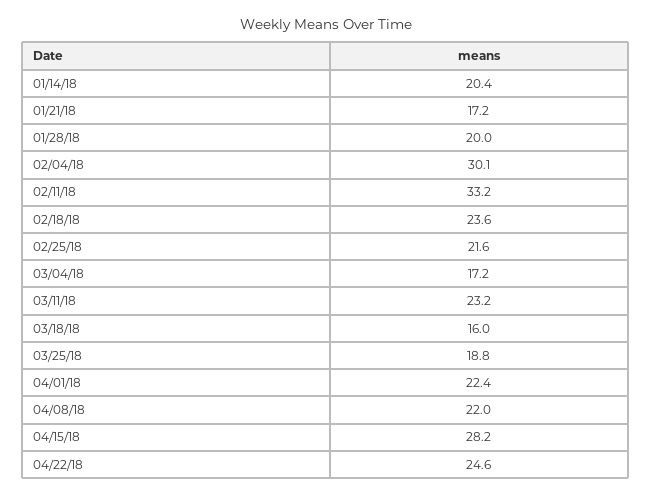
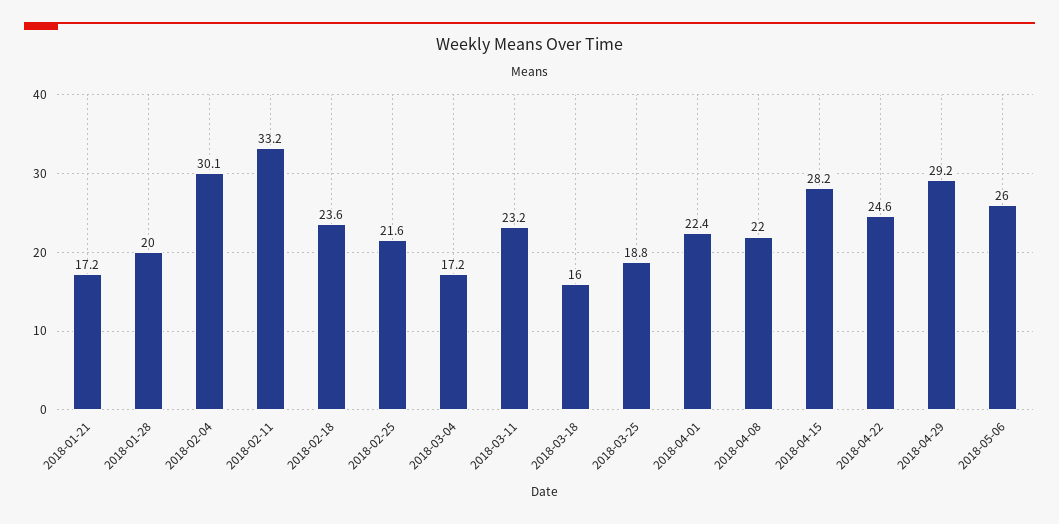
01/14/18: 20.4 -> none
2018-04-29: none -> 29.2
2018-05-06: none -> 26

